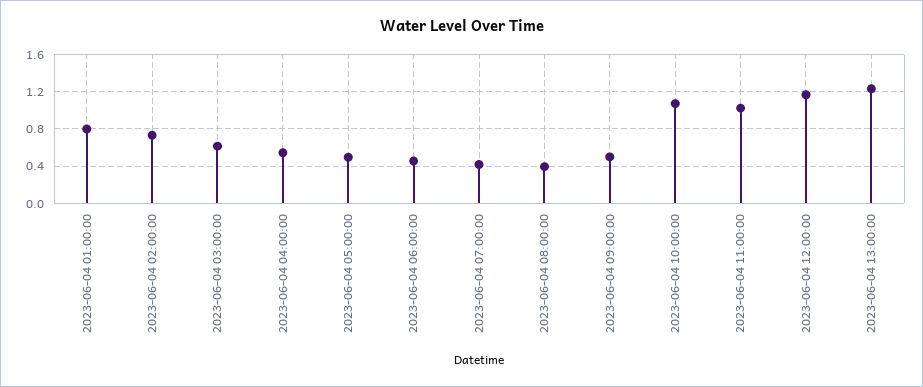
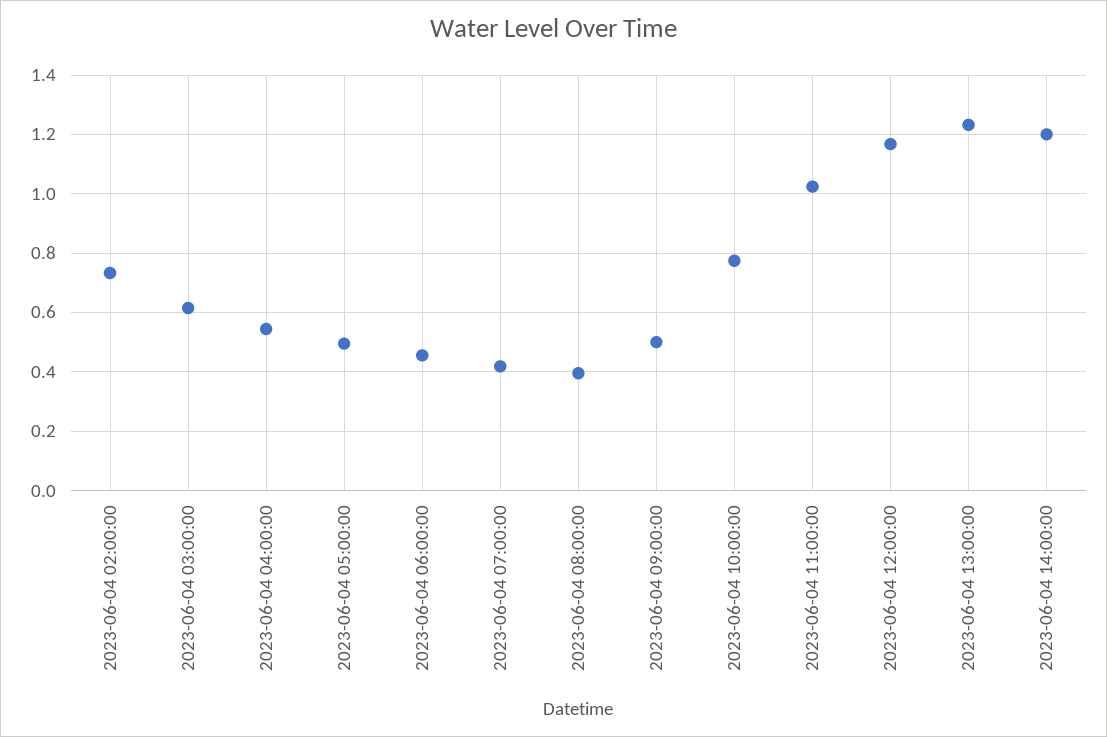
2023-06-04 01:00:00: 0.8 -> none
2023-06-04 10:00:00: 1.1 -> 0.775
2023-06-04 14:00:00: none -> 1.2

